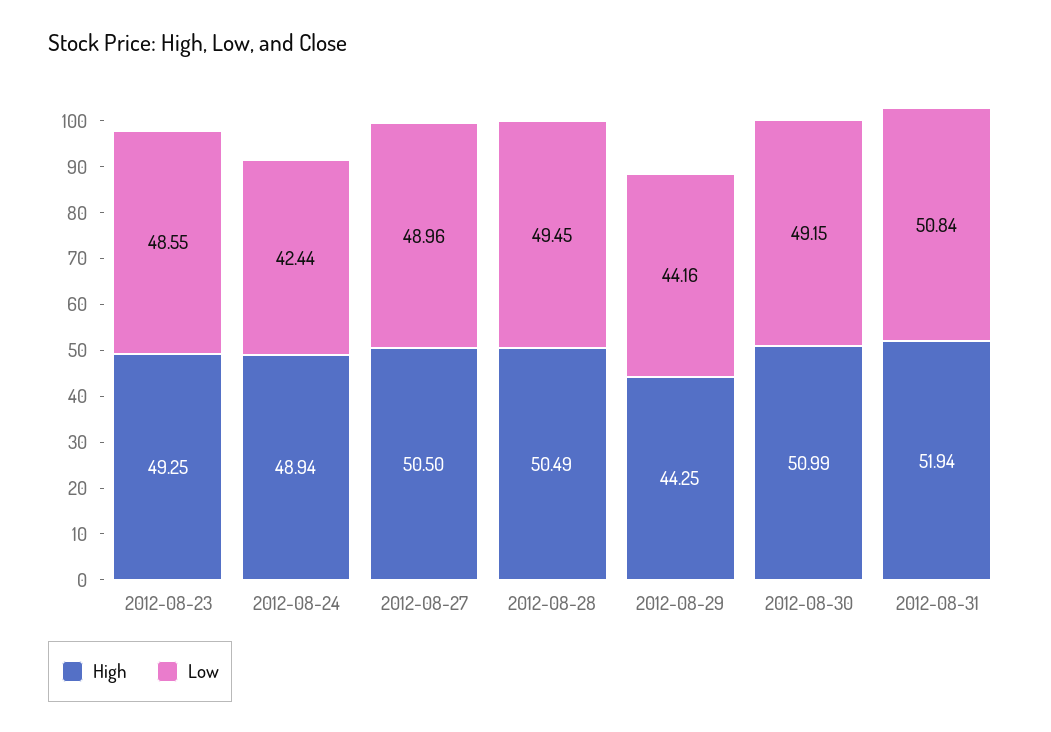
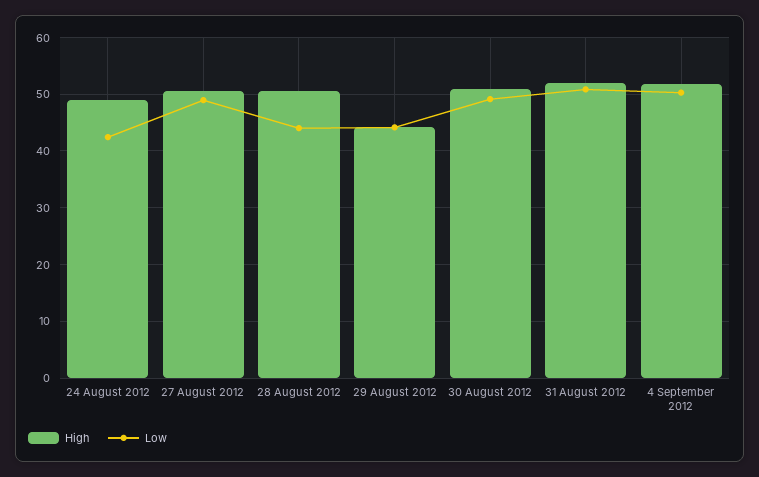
High, 2012-08-23: 49.25 -> none
Low, 2012-08-23: 48.55 -> none
Low, 2012-08-28: 49.45 -> 44
High, 4 September 2012: none -> 52
Low, 4 September 2012: none -> 50

